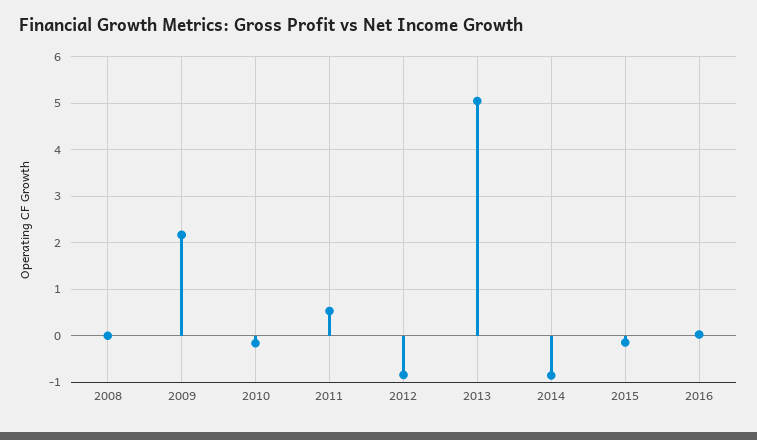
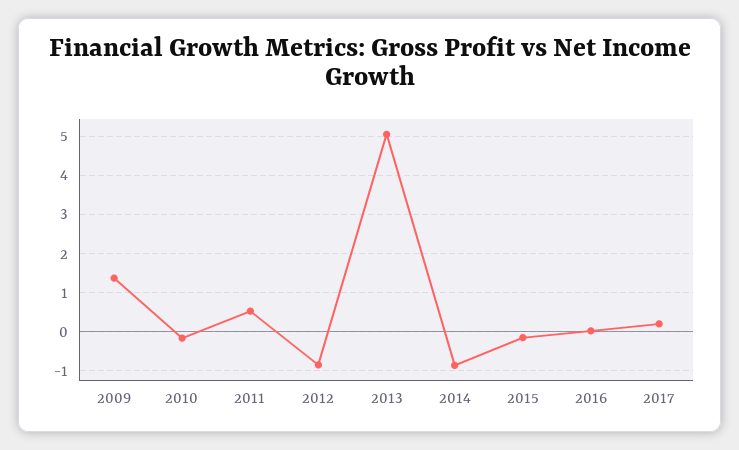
2008: 0 -> none
2009: 2.2 -> 1.4
2017: none -> 0.2

